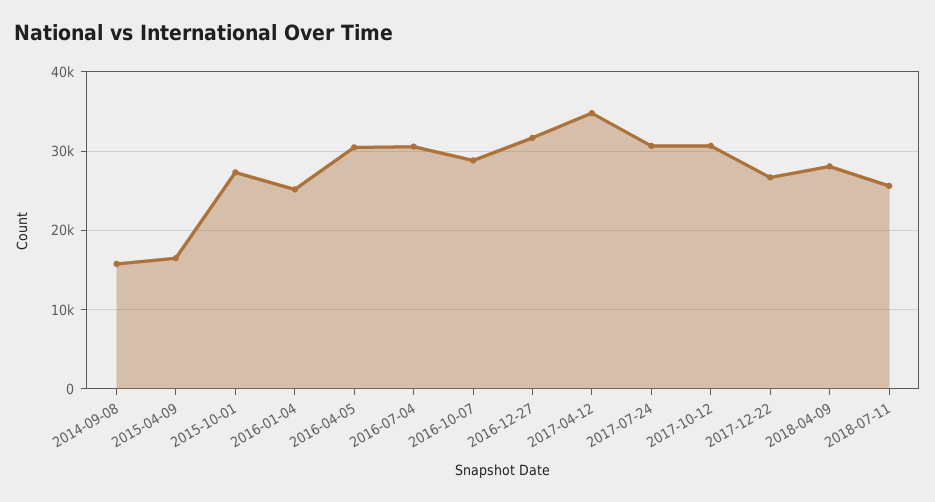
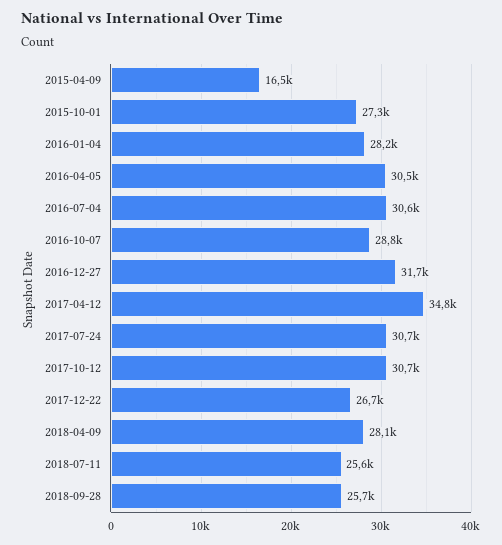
2014-09-08: 16000 -> none
2016-01-04: 25000 -> 28200
2018-09-28: none -> 25700

